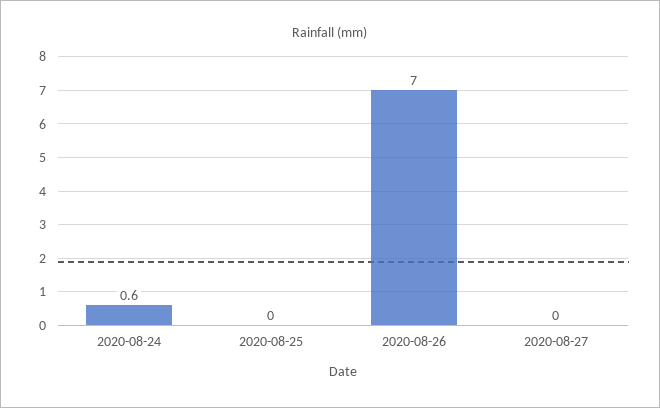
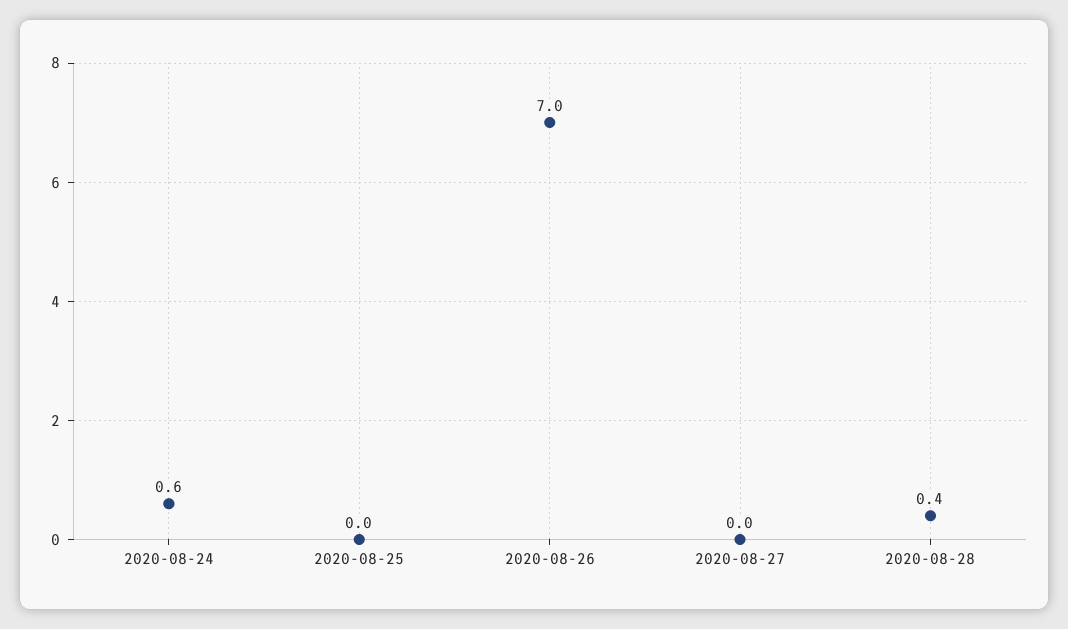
2020-08-28: none -> 0.4

